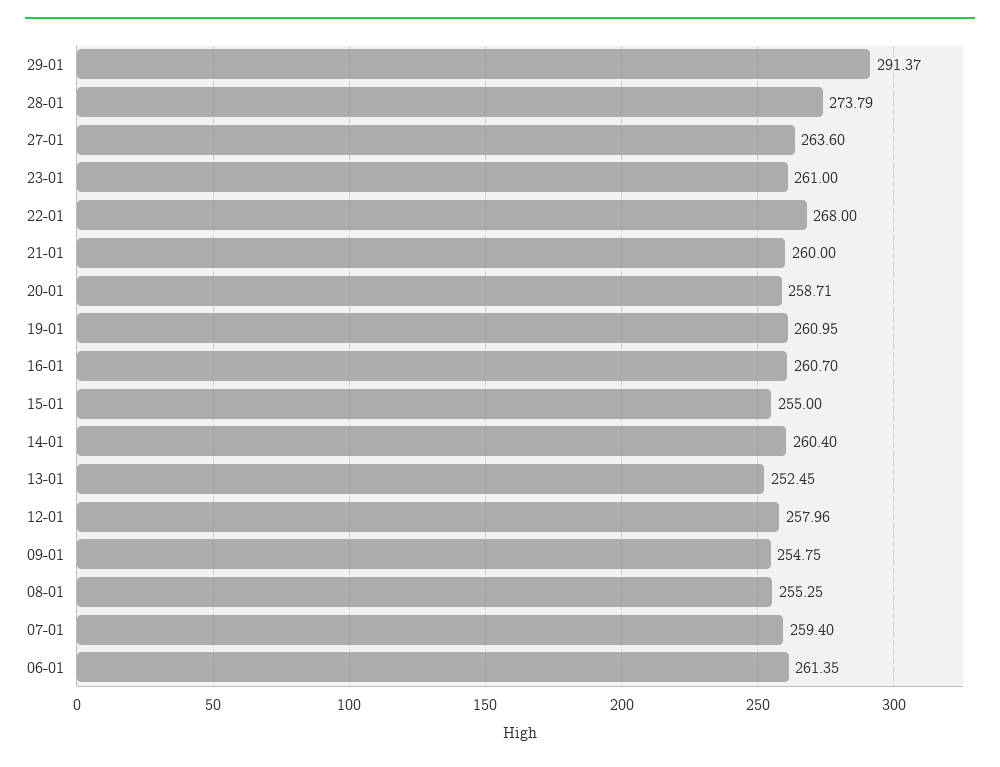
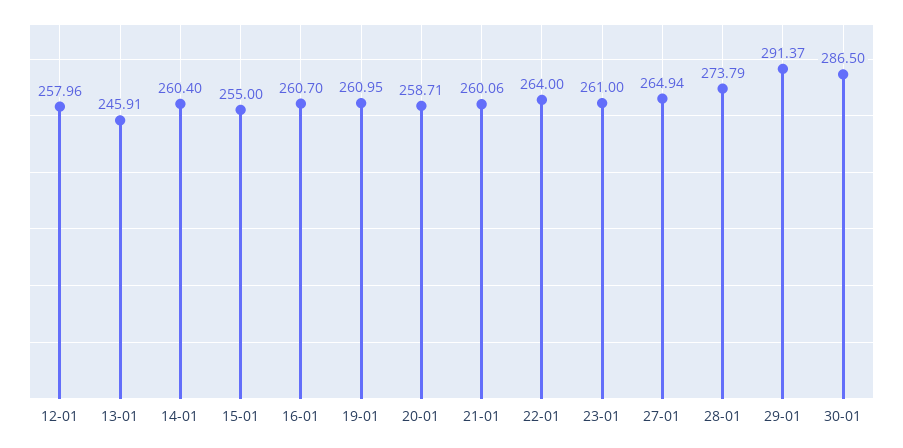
27-01: 263.6 -> 264.94
22-01: 268 -> 264
21-01: 260 -> 260.06
13-01: 252.45 -> 245.91
09-01: 254.75 -> none
08-01: 255.25 -> none
07-01: 259.4 -> none
06-01: 261.35 -> none
30-01: none -> 286.5

